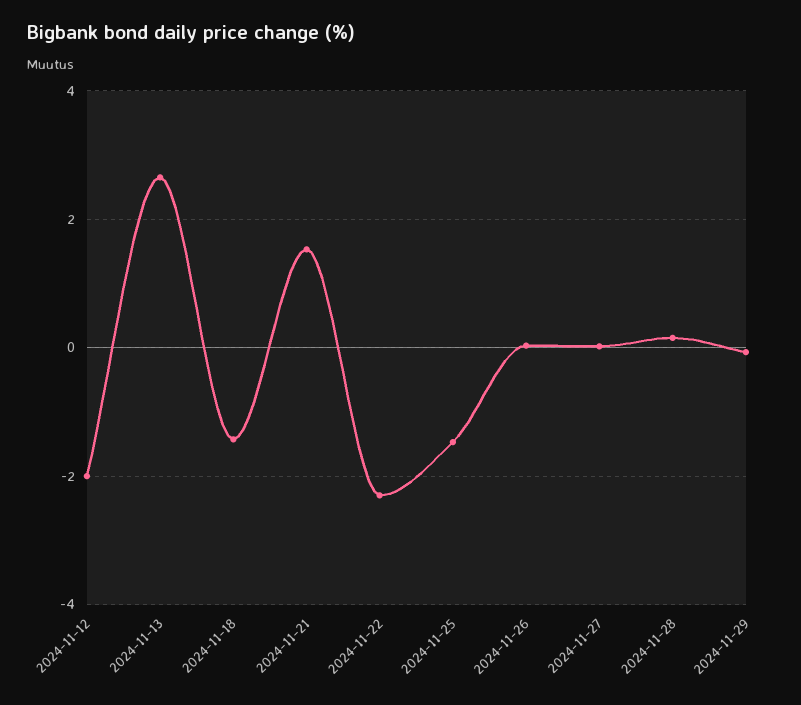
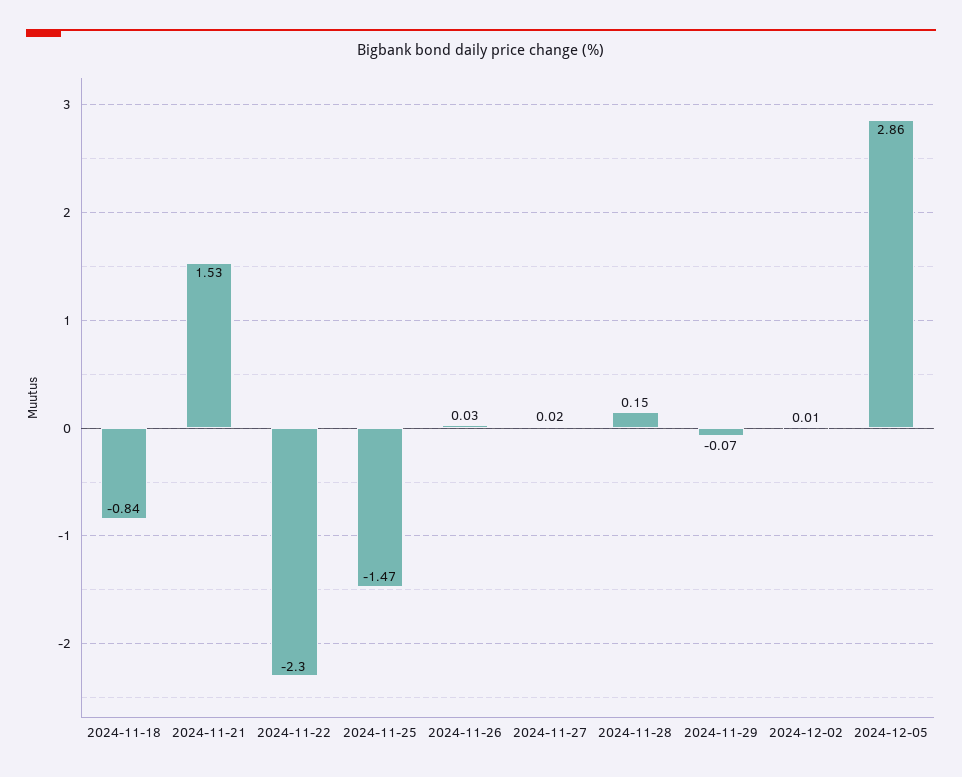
2024-11-12: -2 -> none
2024-11-13: 2.6 -> none
2024-11-18: -1.4 -> -0.84
2024-12-02: none -> 0.01
2024-12-05: none -> 2.86

